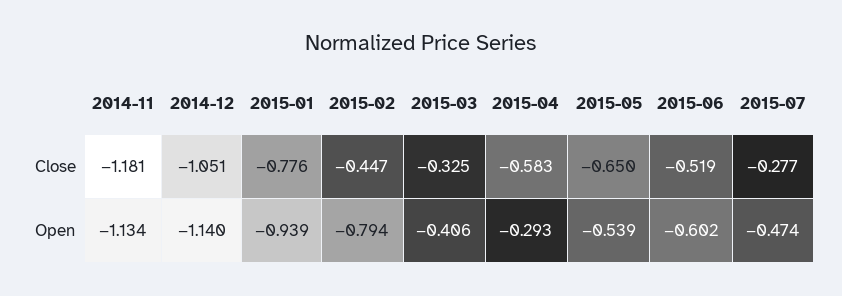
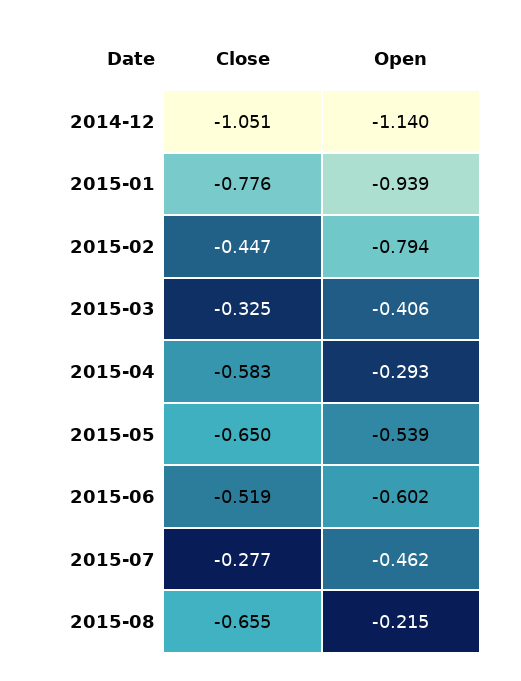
2014-11, Close: -1.181 -> none
2014-11, Open: -1.134 -> none
2015-07, Open: -0.474 -> -0.462
2015-08, Close: none -> -0.655
2015-08, Open: none -> -0.215

